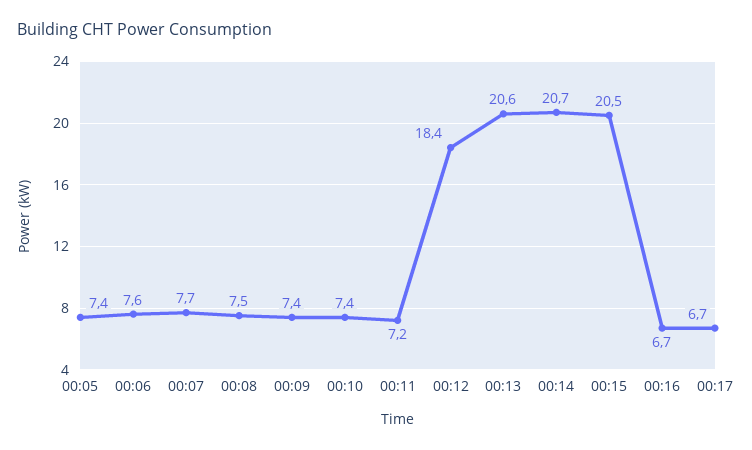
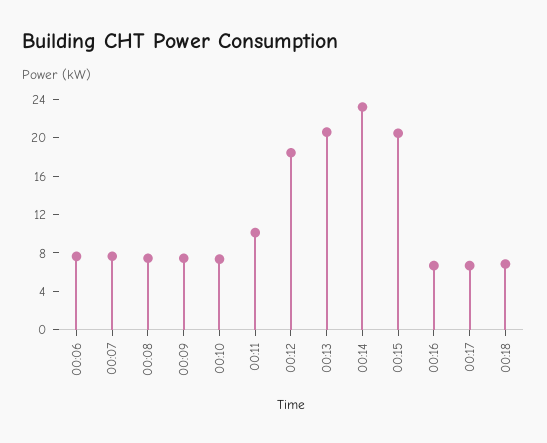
00:05: 7.4 -> none
00:11: 7.2 -> 10
00:14: 20.7 -> 23
00:18: none -> 7

